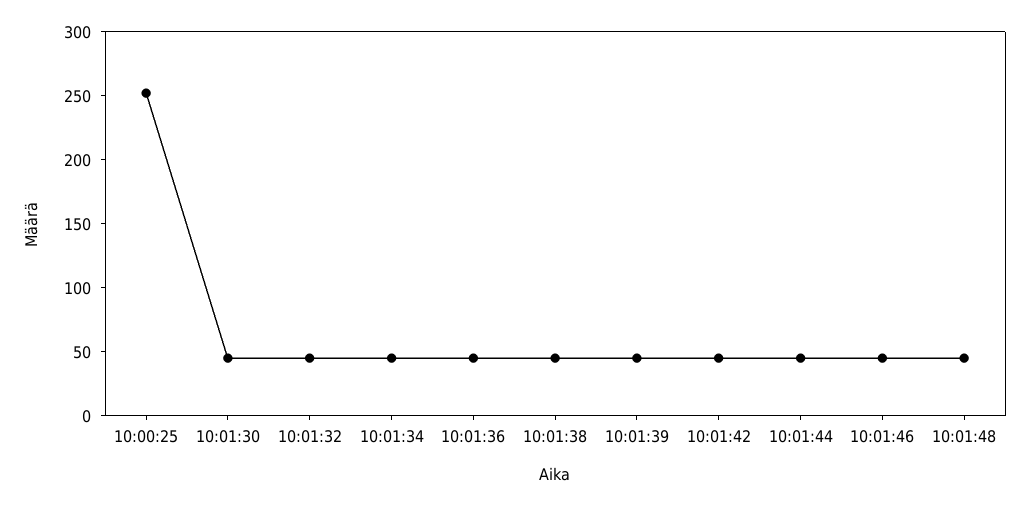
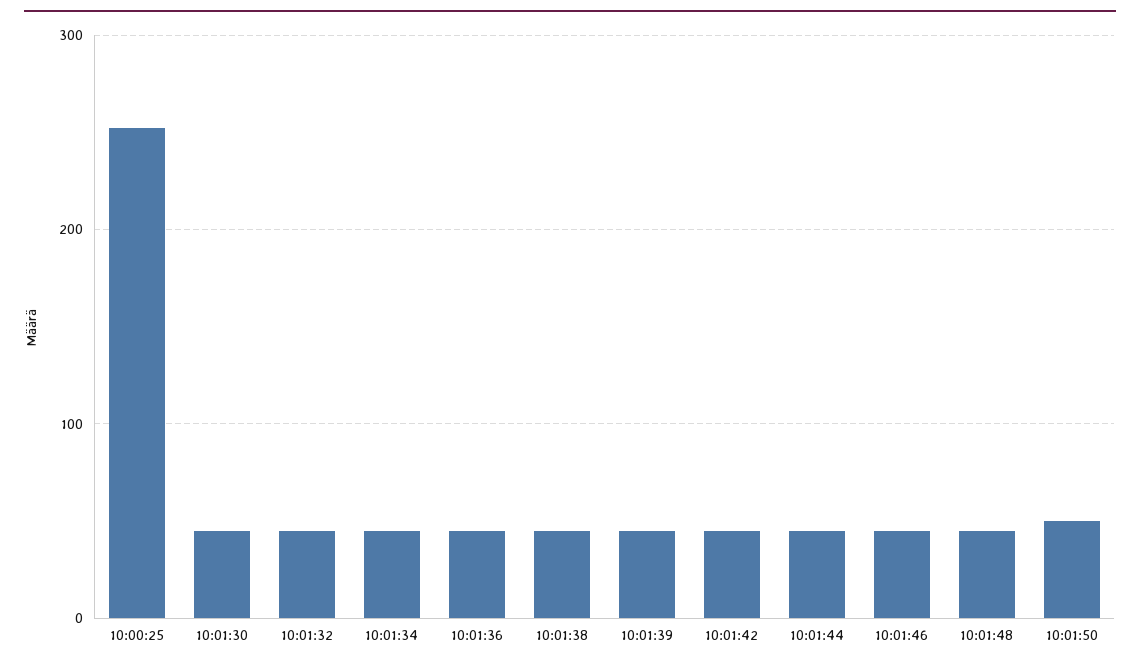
10:01:50: none -> 50

